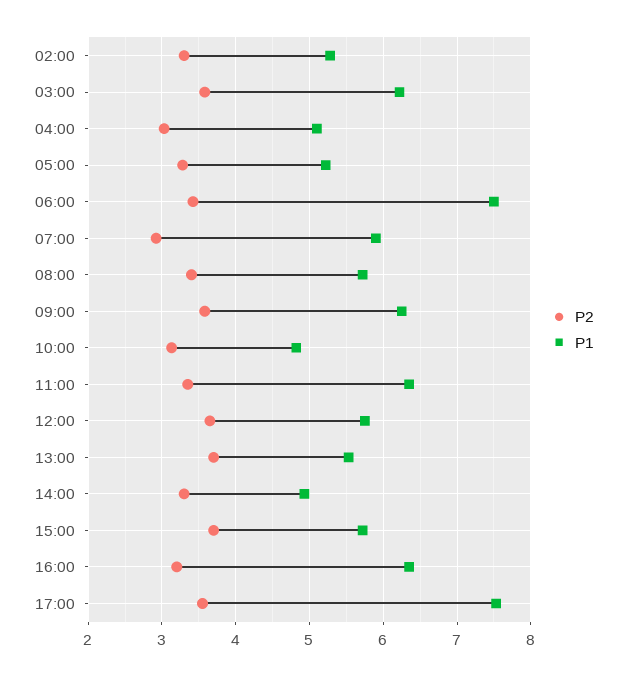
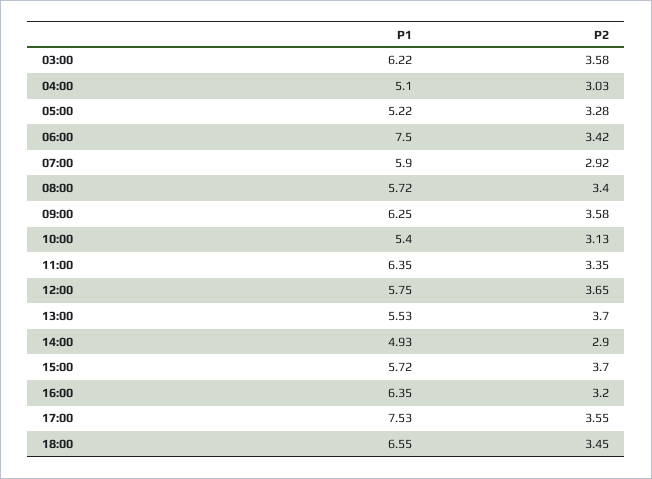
P2, 02:00: 3.3 -> none
P1, 02:00: 5.3 -> none
P1, 10:00: 4.8 -> 5.4
P2, 14:00: 3.3 -> 2.9
P1, 18:00: none -> 6.55
P2, 18:00: none -> 3.45

